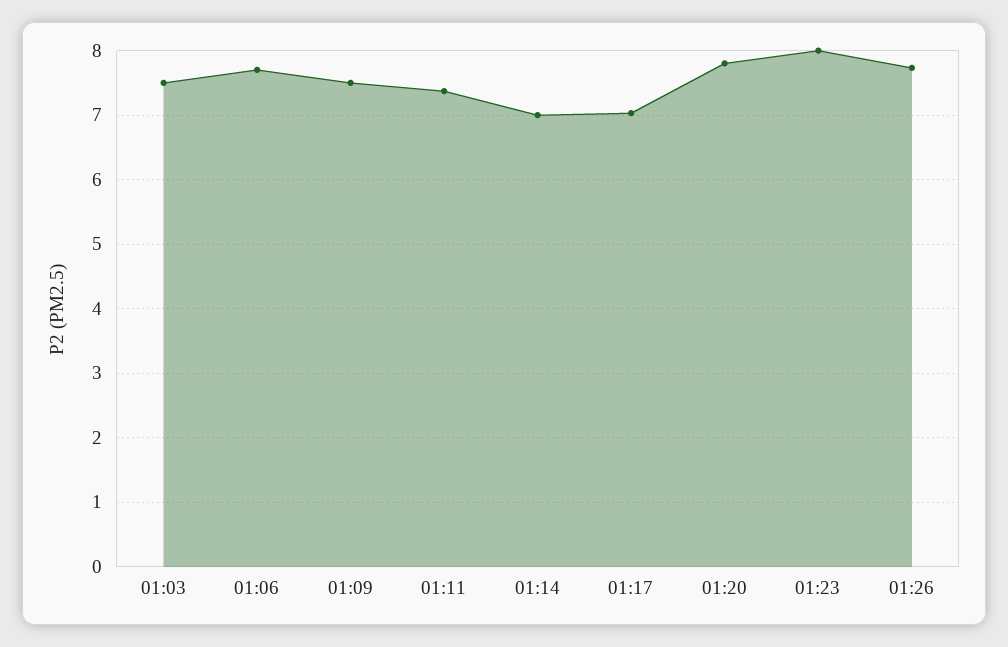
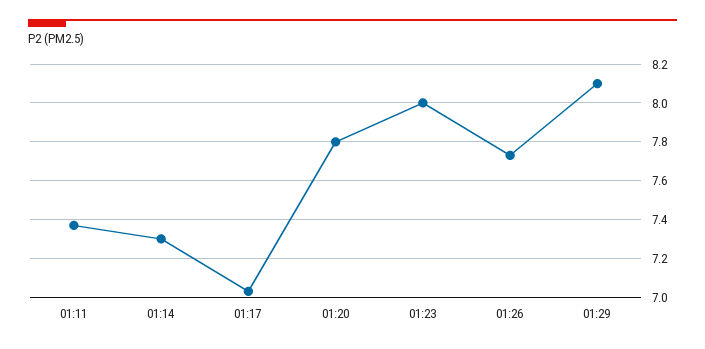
01:03: 7.5 -> none
01:06: 7.7 -> none
01:09: 7.5 -> none
01:14: 7 -> 7.3
01:29: none -> 8.1

